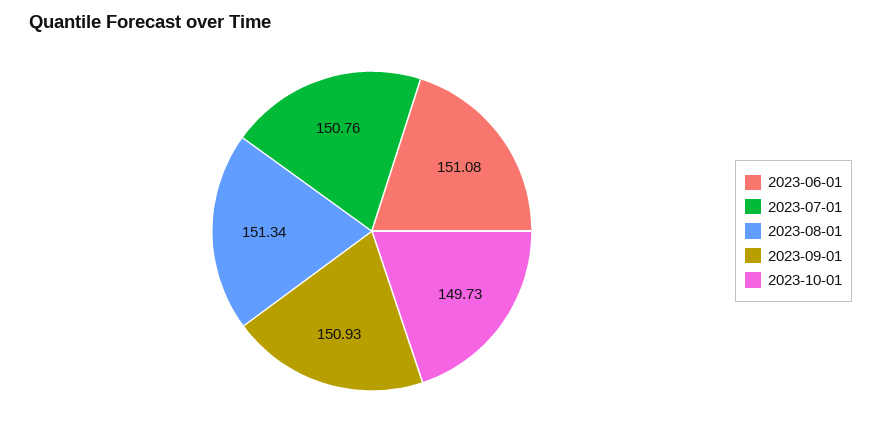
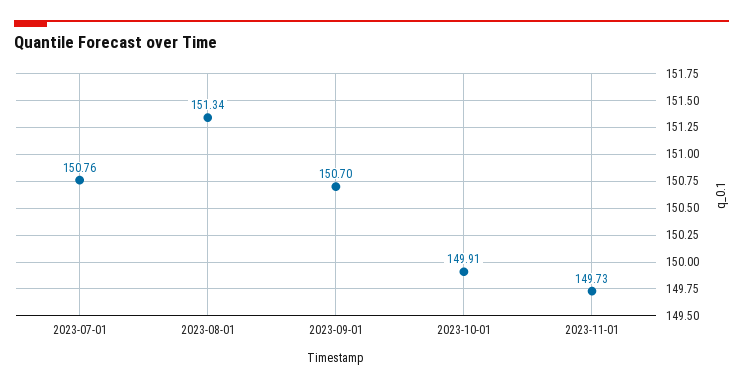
2023-06-01: 151.08 -> none
2023-09-01: 150.93 -> 150.7
2023-10-01: 149.73 -> 149.91
2023-11-01: none -> 149.73

